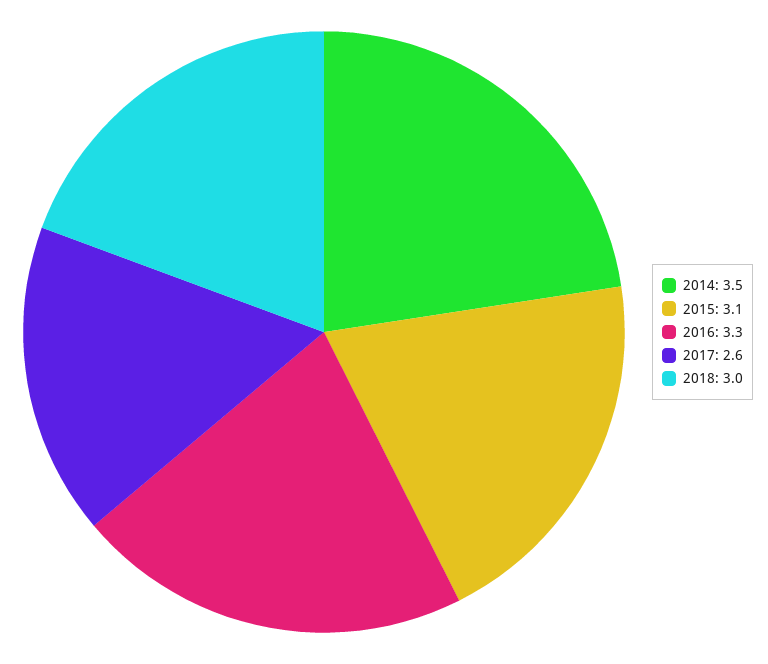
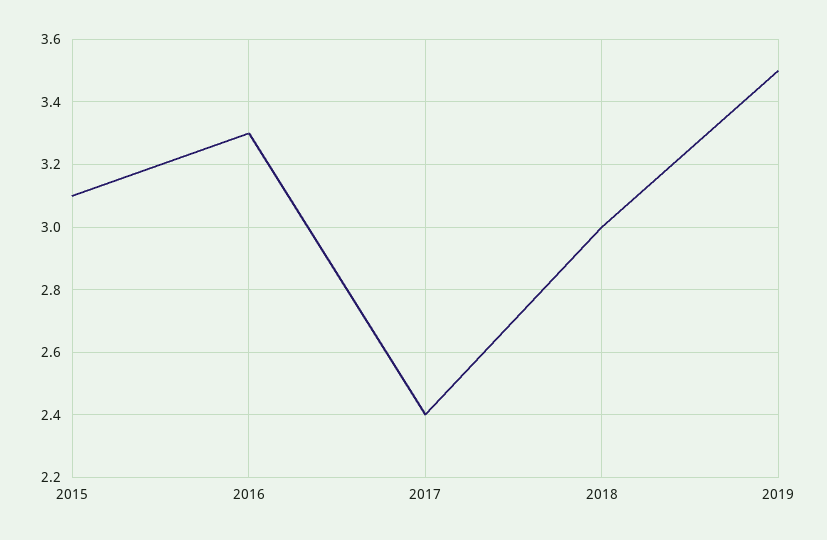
2014: 3.5 -> none
2017: 2.6 -> 2.4
2019: none -> 3.5

